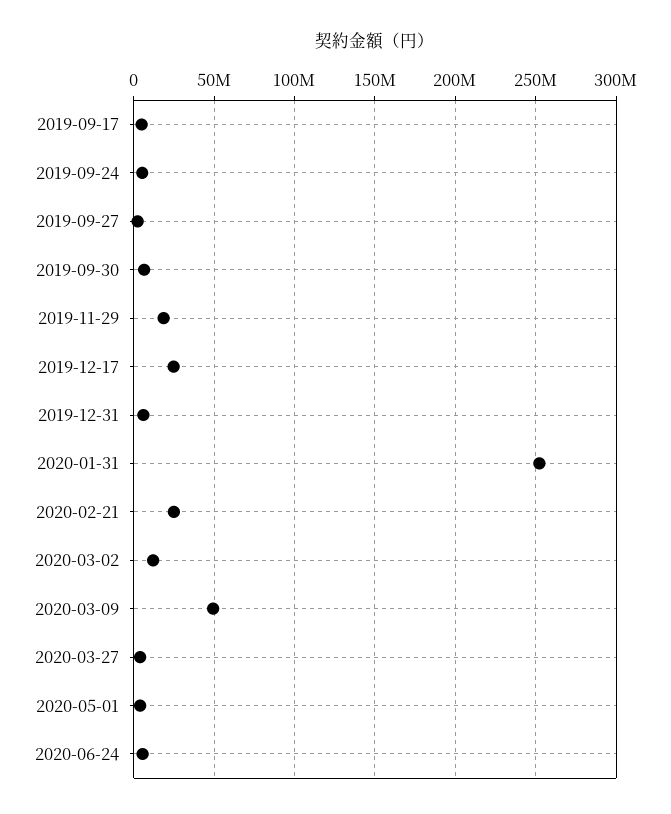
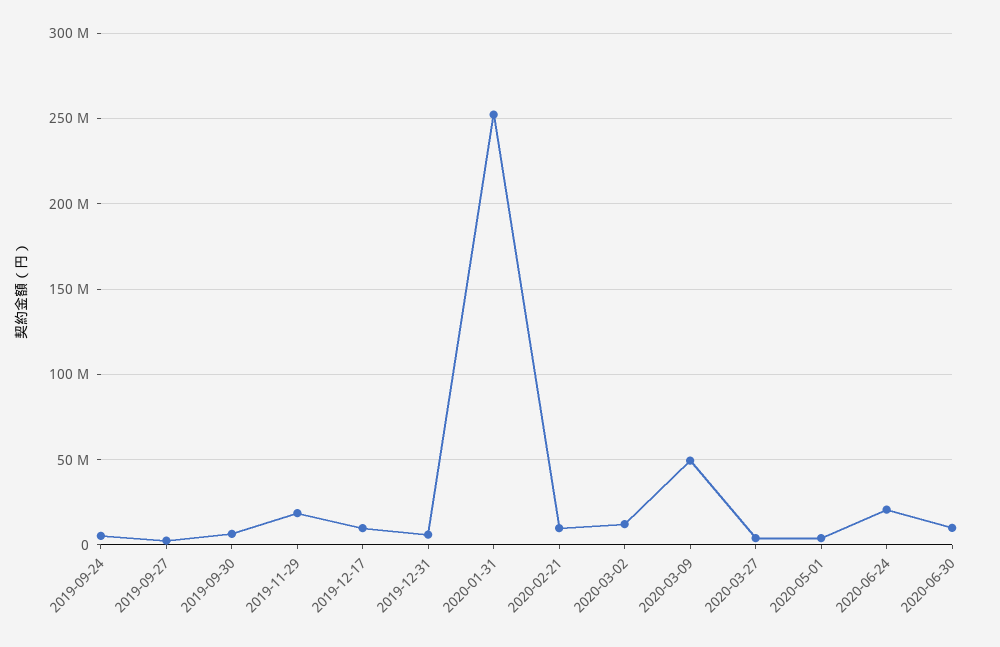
2019-09-17: 5000000 -> none
2019-12-17: 25000000 -> 10000000
2020-02-21: 25000000 -> 10000000
2020-06-24: 5000000 -> 20000000
2020-06-30: none -> 10000000

